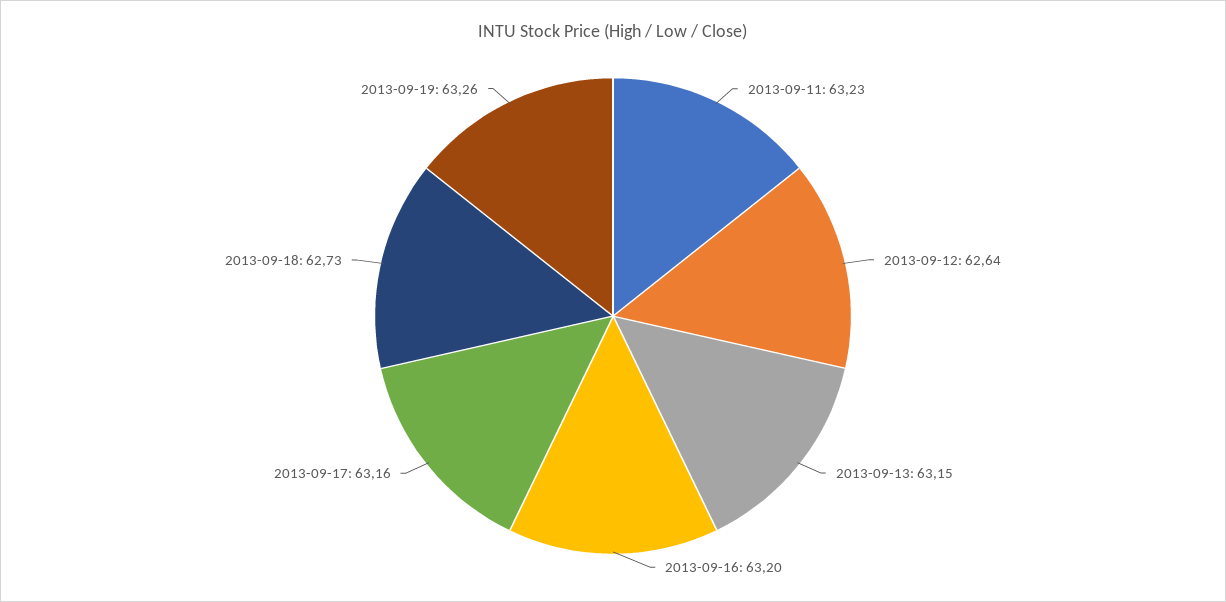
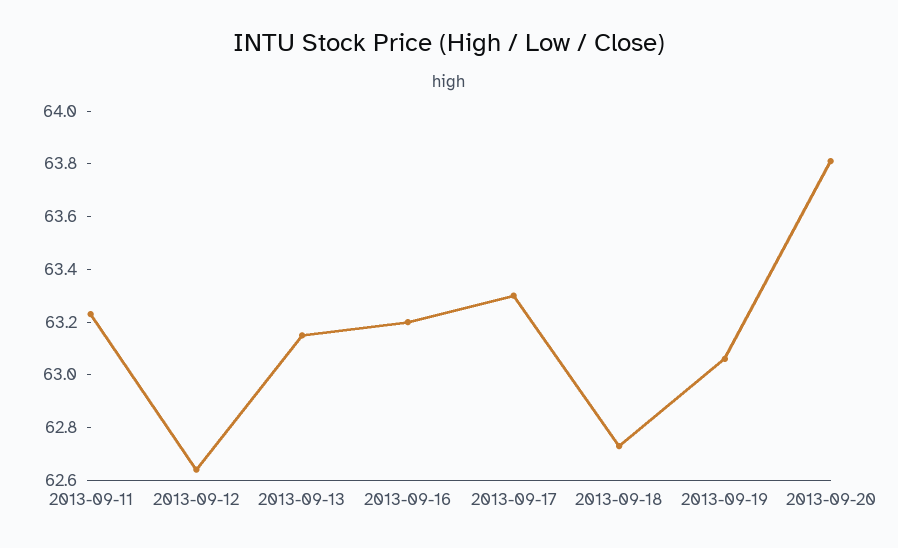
2013-09-17: 63.16 -> 63.3
2013-09-19: 63.26 -> 63.05
2013-09-20: none -> 63.8

